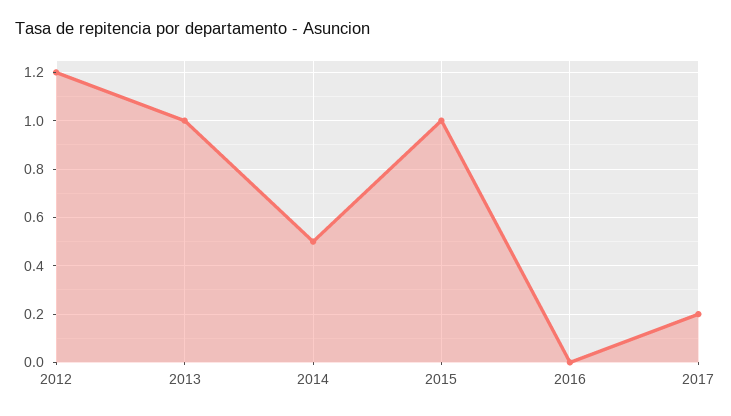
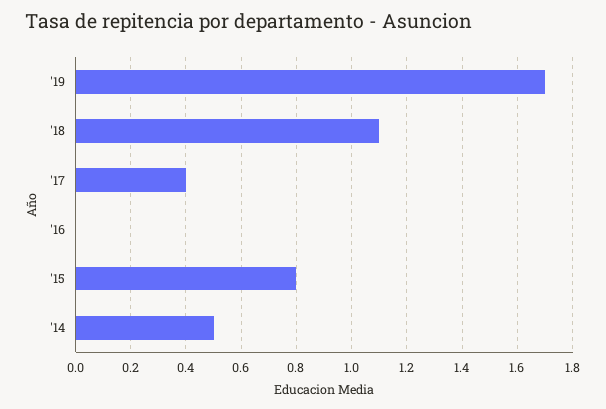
2012: 1.2 -> none
2013: 1 -> none
2015: 1 -> 0.8
2017: 0.2 -> 0.4
'19: none -> 1.7
'18: none -> 1.1

